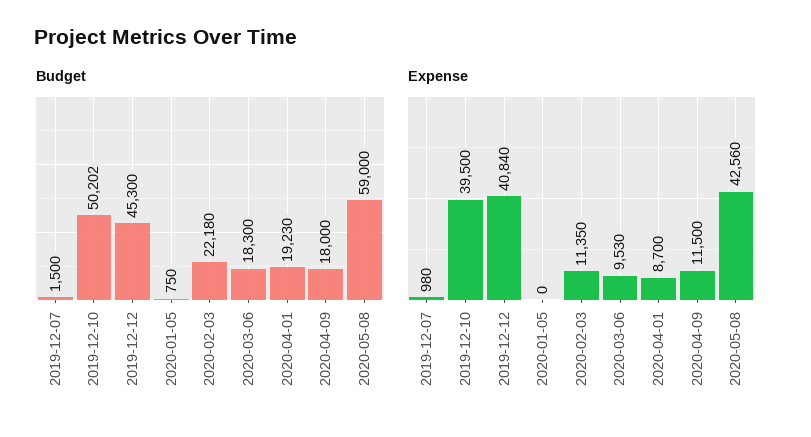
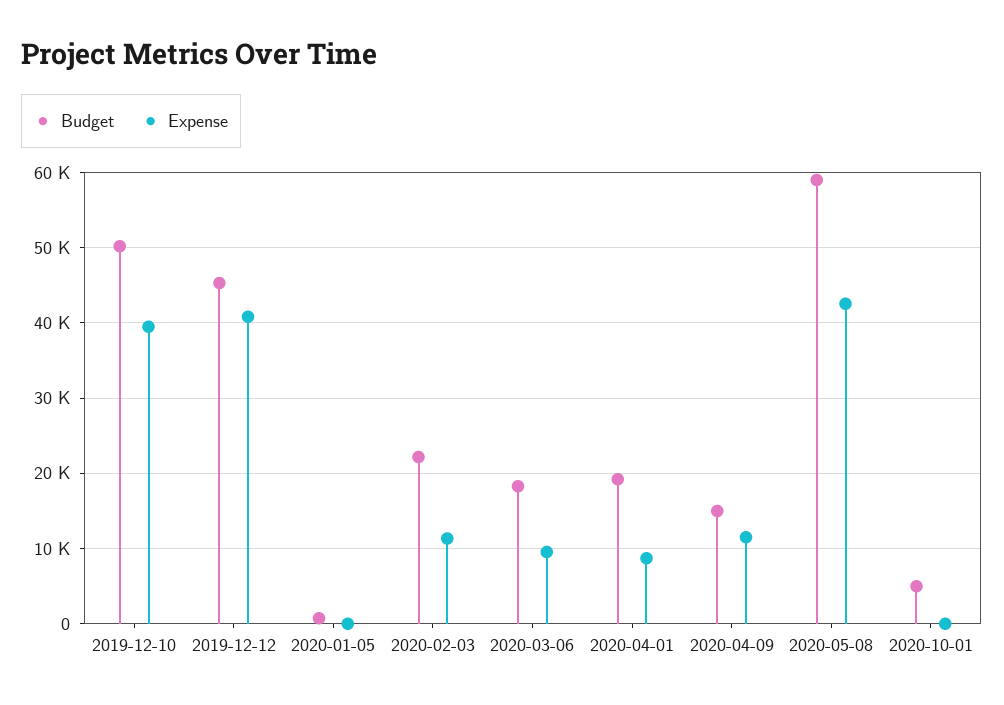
Budget, 2019-12-07: 1500 -> none
Budget, 2020-04-09: 18000 -> 15000
Expense, 2019-12-07: 980 -> none
Budget, 2020-10-01: none -> 5000
Expense, 2020-10-01: none -> 0

